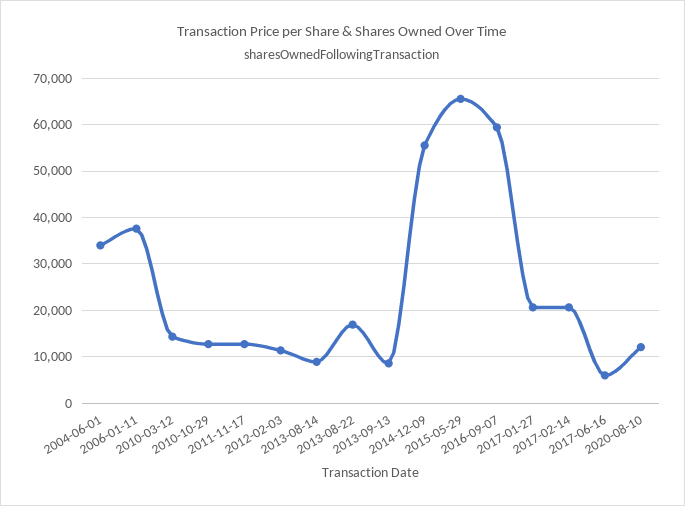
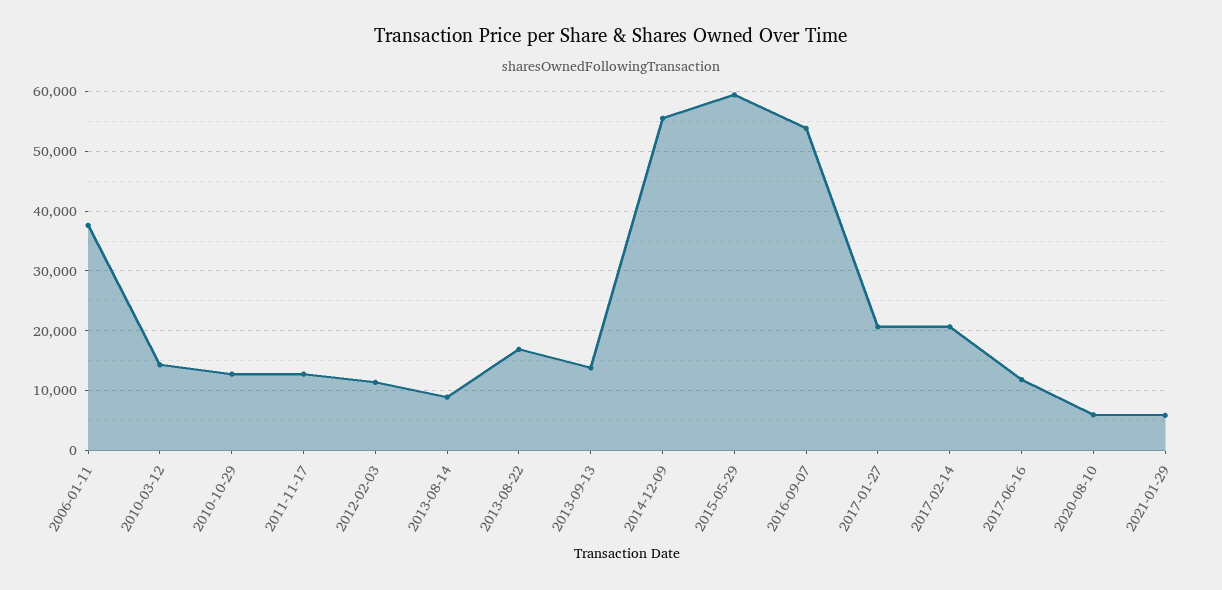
2004-06-01: 34000 -> none
2013-09-13: 8000 -> 14000
2015-05-29: 66000 -> 60000
2016-09-07: 60000 -> 54000
2017-06-16: 6000 -> 12000
2020-08-10: 12000 -> 6000
2021-01-29: none -> 6000

